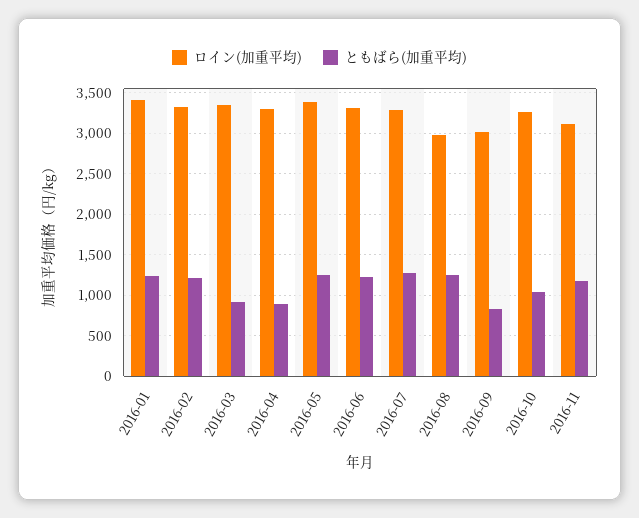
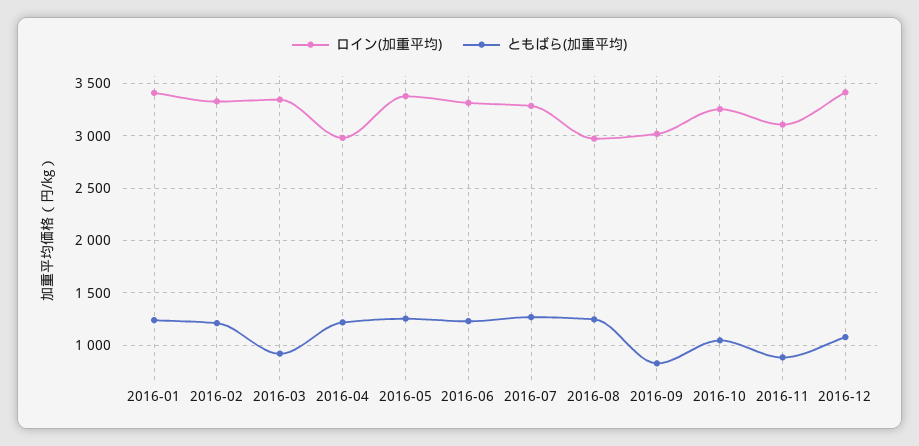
ロイン(加重平均), 2016-04: 3300 -> 3000
ともばら(加重平均), 2016-04: 900 -> 1200
ともばら(加重平均), 2016-11: 1200 -> 900
ロイン(加重平均), 2016-12: none -> 3400
ともばら(加重平均), 2016-12: none -> 1100

